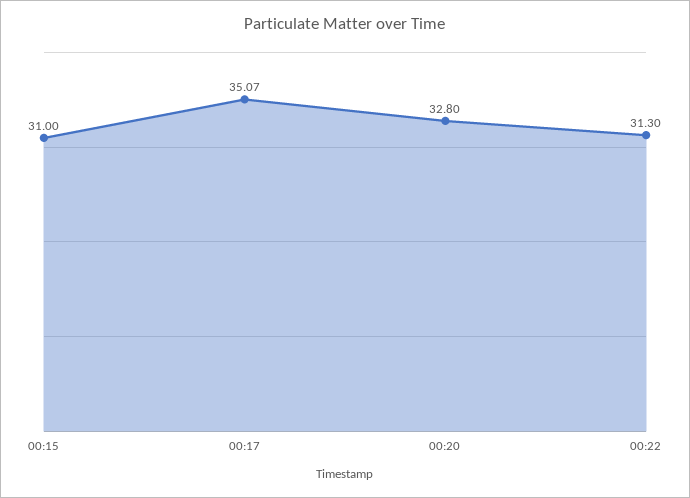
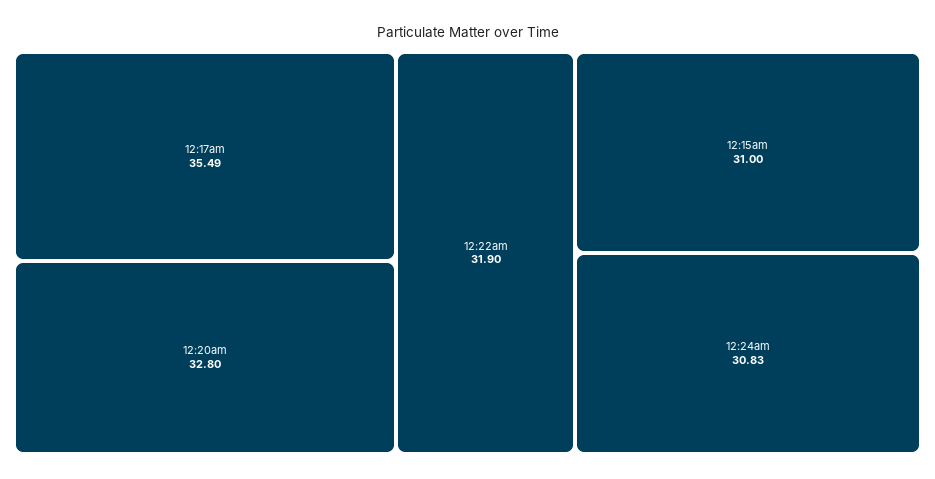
00:17: 35.07 -> 35.49
00:22: 31.3 -> 31.9
12:24am: none -> 30.83

